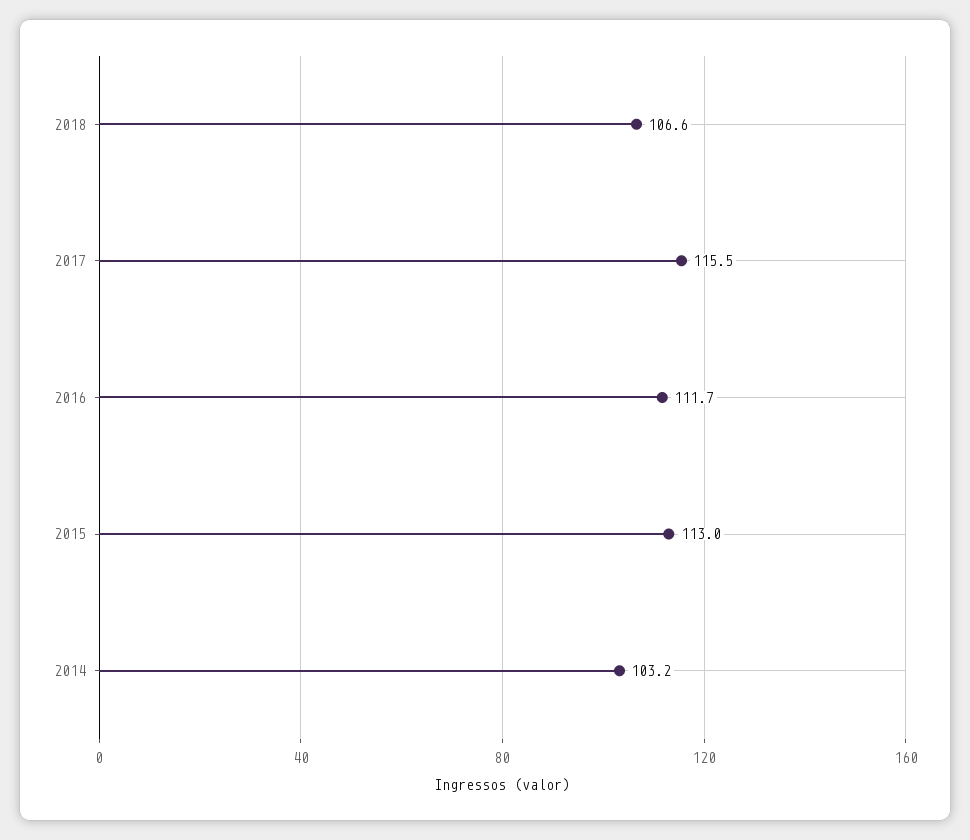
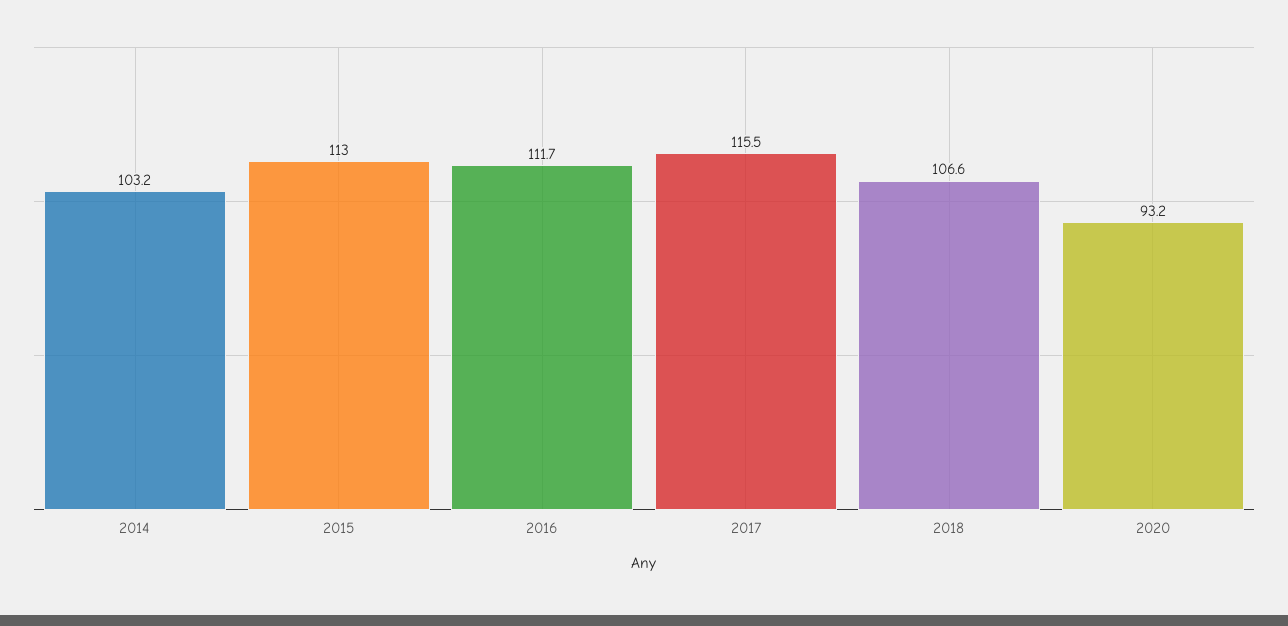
2020: none -> 93.2

